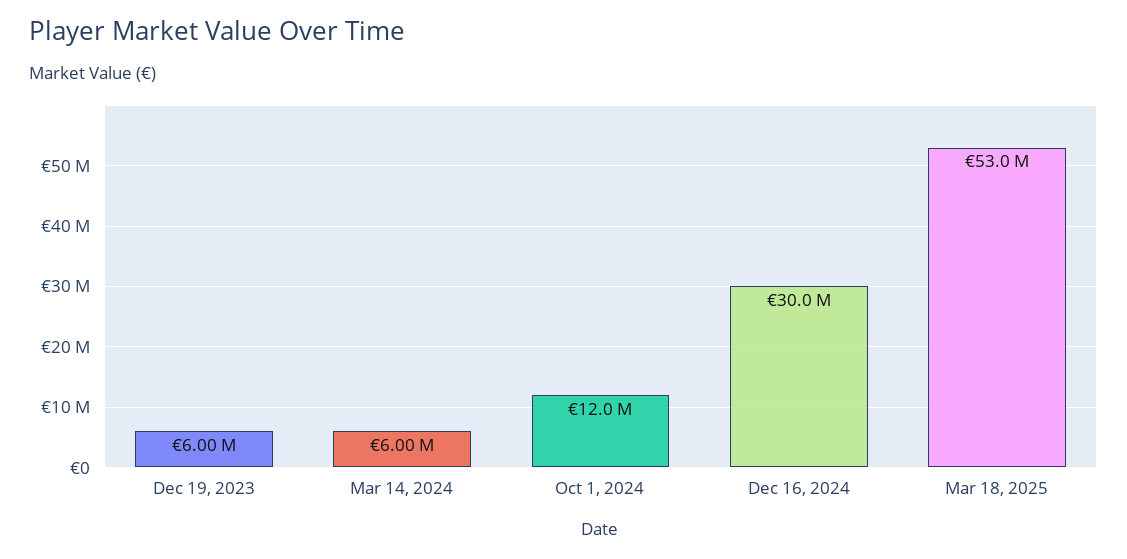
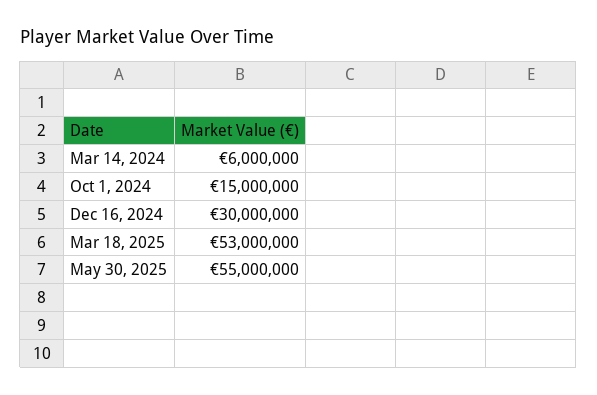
Dec 19, 2023: 6000000 -> none
Oct 1, 2024: 12000000 -> 15000000
May 30, 2025: none -> 55000000

